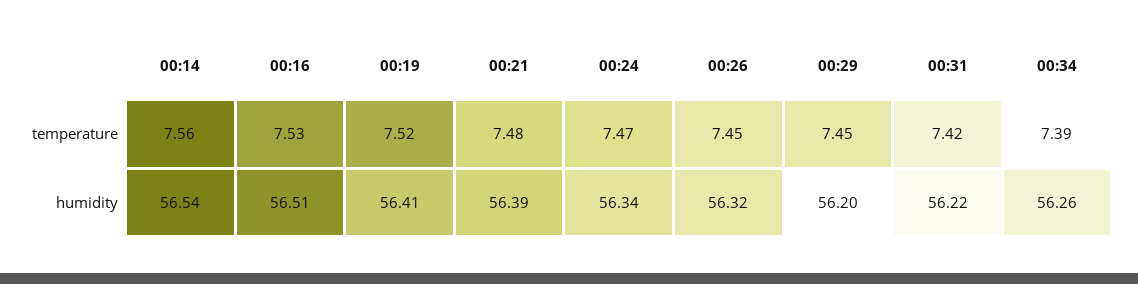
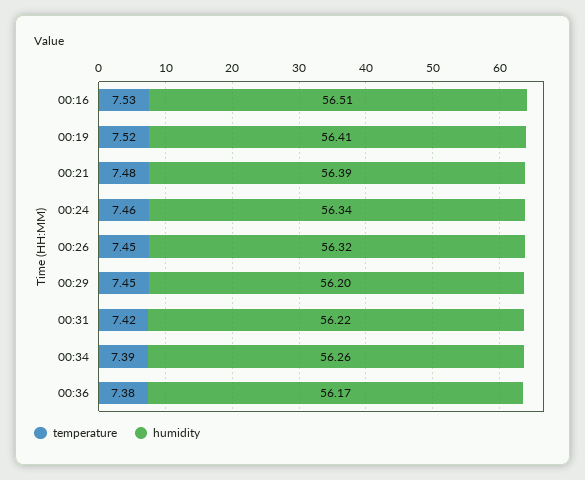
temperature, 00:14: 7.56 -> none
temperature, 00:24: 7.47 -> 7.46
humidity, 00:14: 56.54 -> none
temperature, 00:36: none -> 7.38
humidity, 00:36: none -> 56.17

